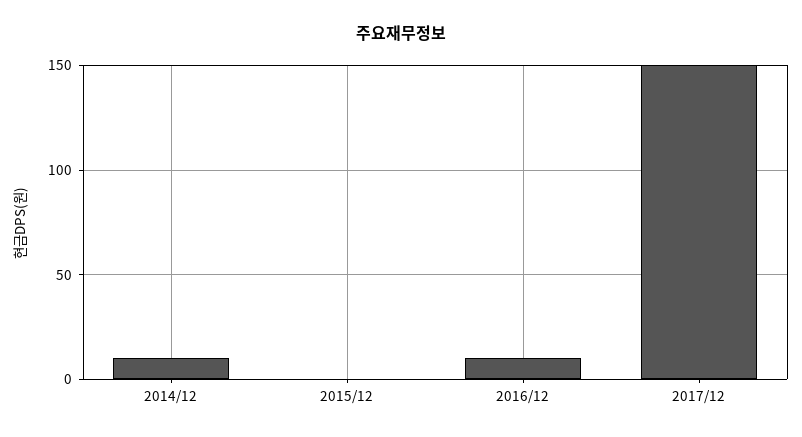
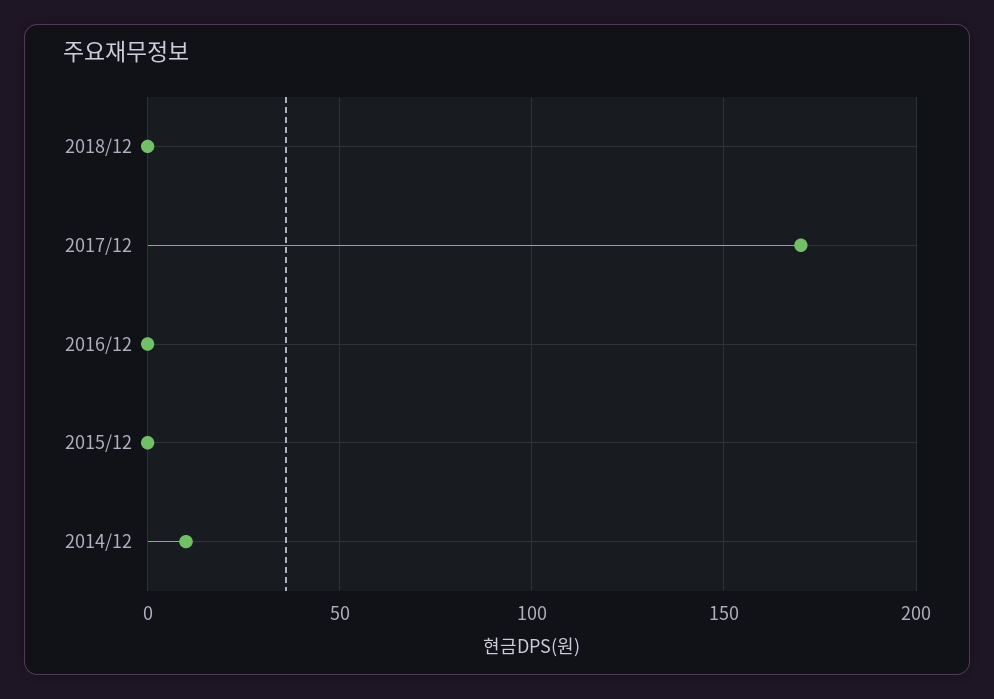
2016/12: 10 -> 0
2017/12: 150 -> 170
2018/12: none -> 0

